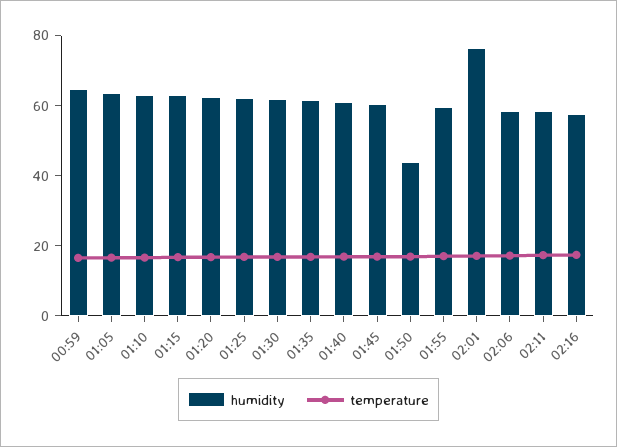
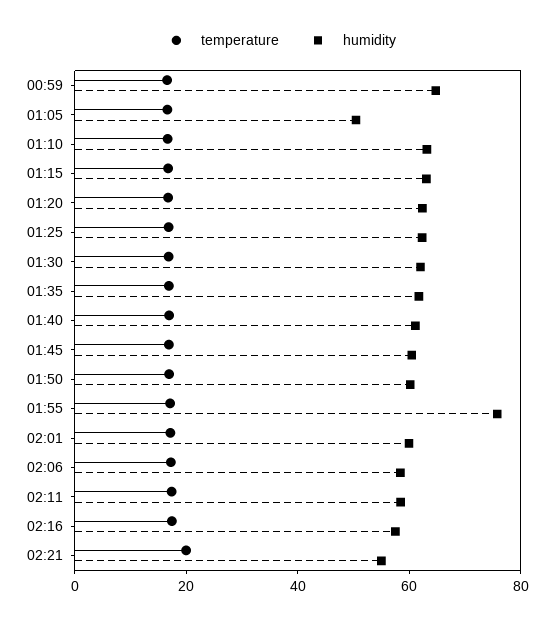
humidity, 01:05: 65 -> 50
humidity, 01:50: 45 -> 60
humidity, 01:55: 60 -> 75
humidity, 02:01: 75 -> 60
temperature, 02:21: none -> 20
humidity, 02:21: none -> 55

